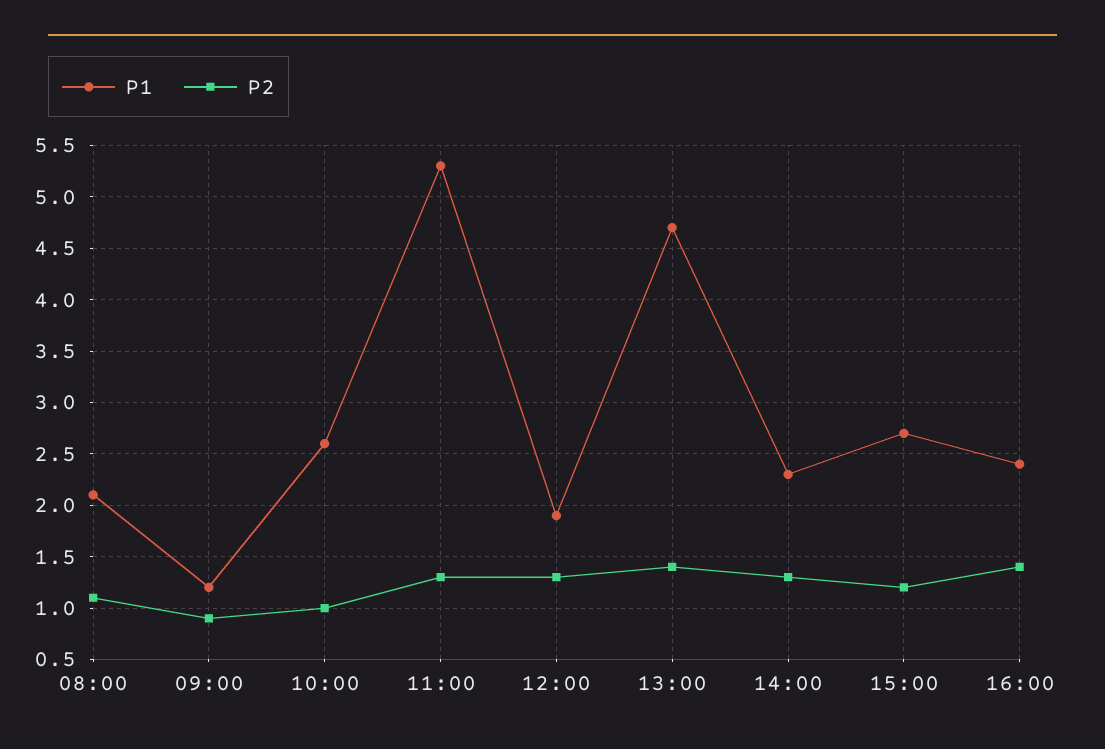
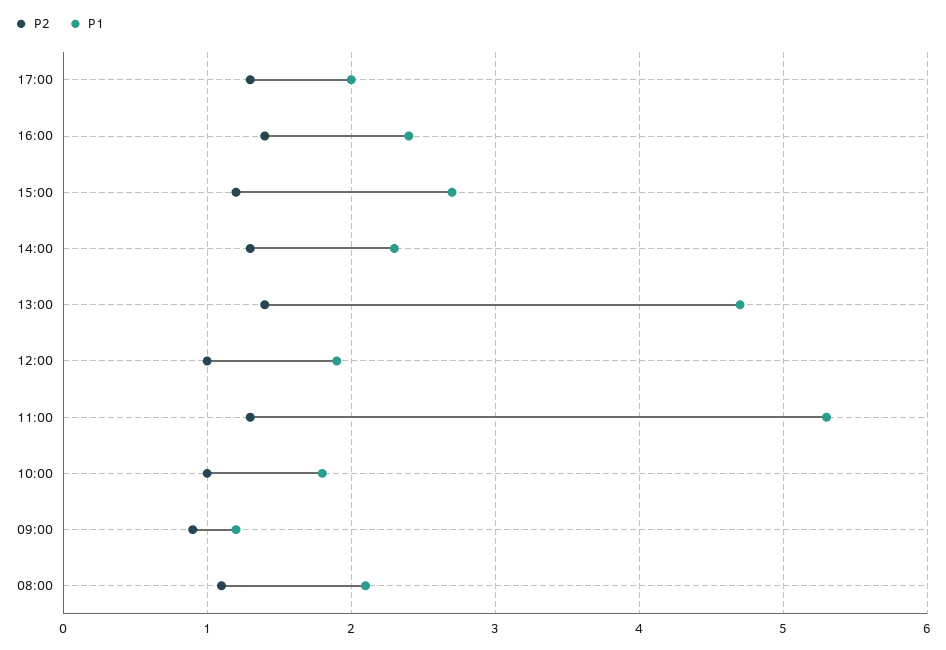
P1, 10:00: 2.6 -> 1.8
P2, 12:00: 1.3 -> 1
P2, 17:00: none -> 1.3
P1, 17:00: none -> 2

